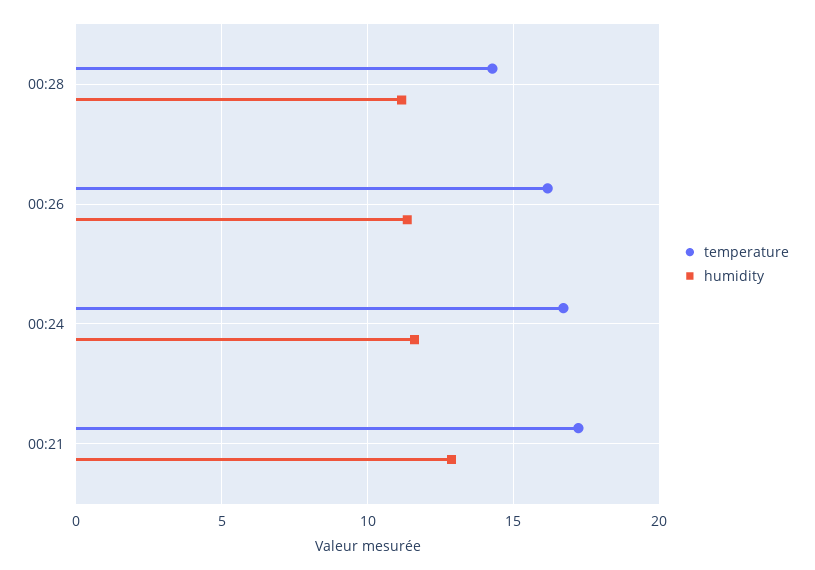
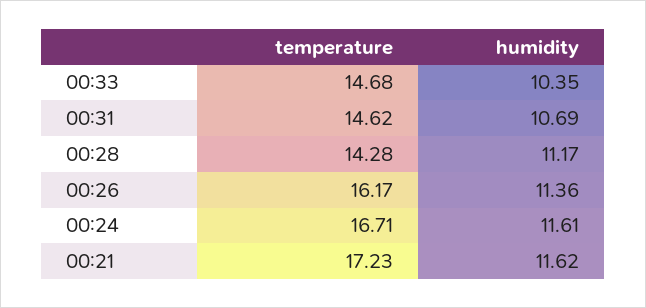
humidity, 00:21: 13 -> 11.62
temperature, 00:33: none -> 14.68
humidity, 00:33: none -> 10.35
temperature, 00:31: none -> 14.62
humidity, 00:31: none -> 10.69

